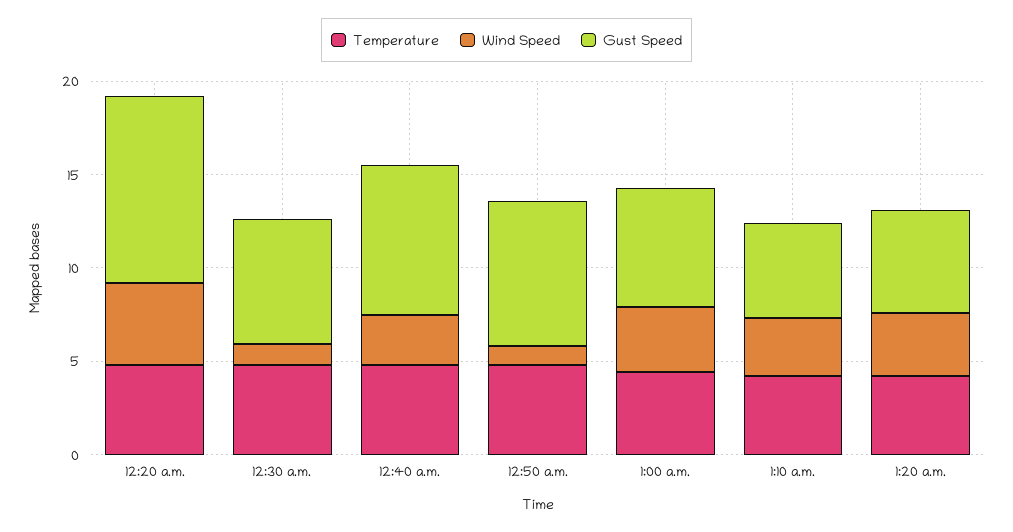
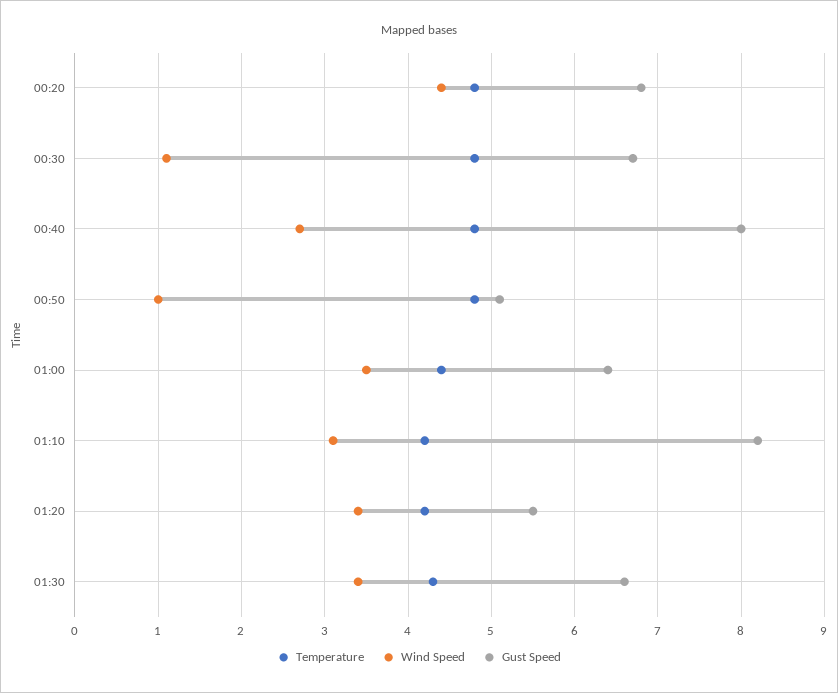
Gust Speed, 12:20 a.m.: 10 -> 6.8
Gust Speed, 12:50 a.m.: 8 -> 5.1
Gust Speed, 1:10 a.m.: 5 -> 8.2
Temperature, 01:30: none -> 4.3
Wind Speed, 01:30: none -> 3.4
Gust Speed, 01:30: none -> 6.6

